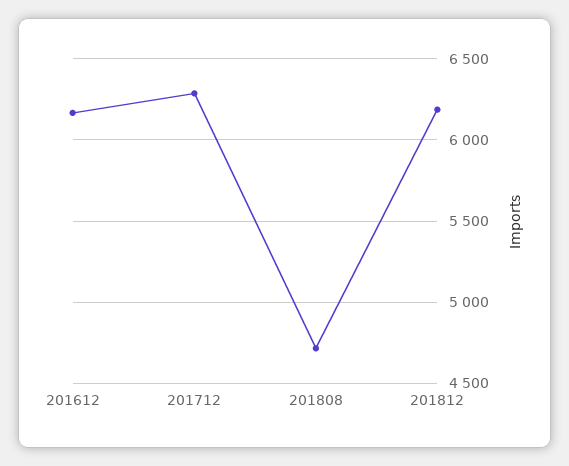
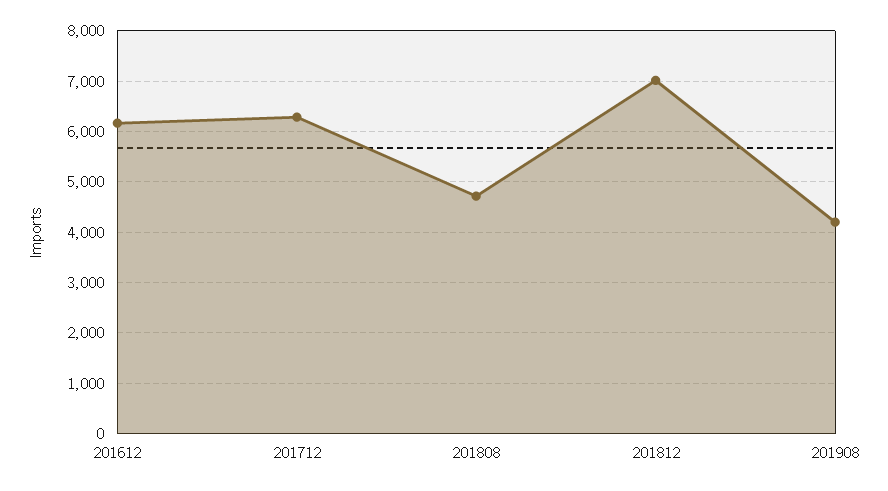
201812: 6200 -> 7000
201908: none -> 4200

